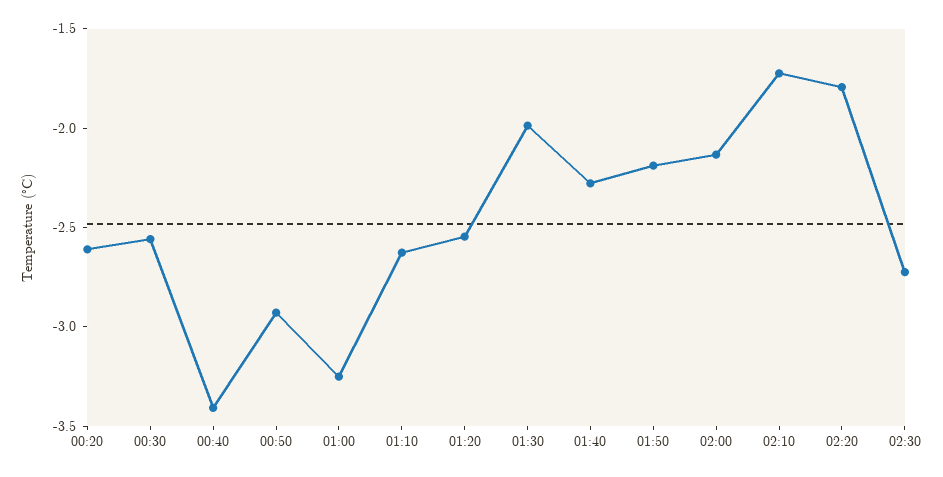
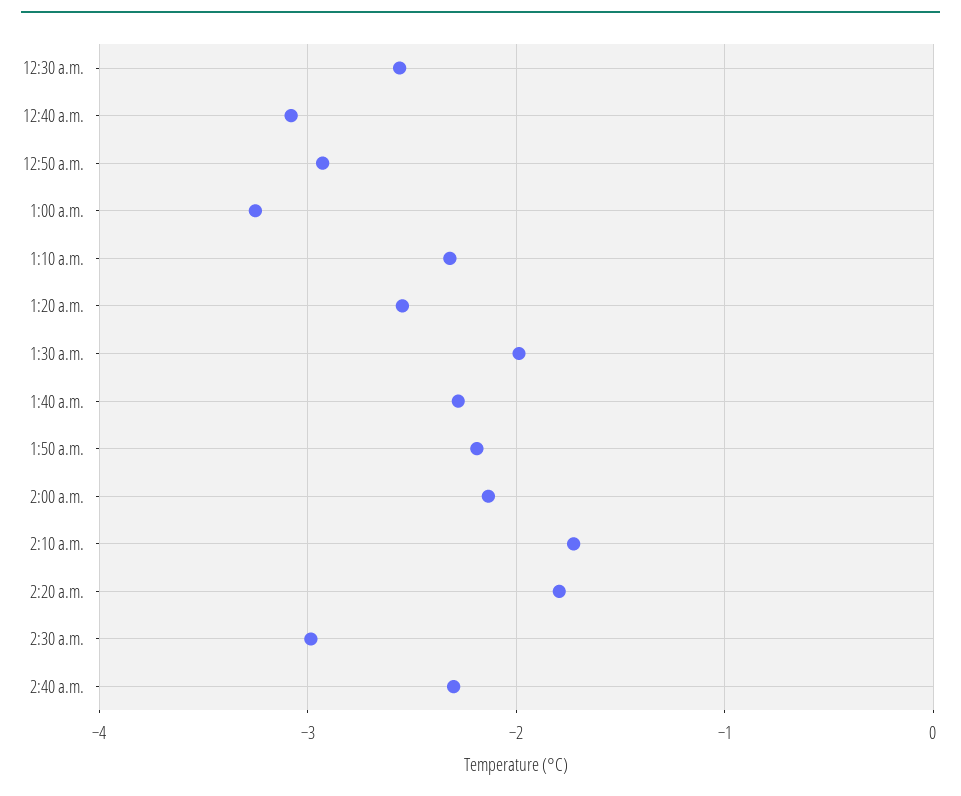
00:20: -2.6 -> none
00:40: -3.4 -> -3.1
01:10: -2.6 -> -2.3
02:30: -2.7 -> -3
2:40 a.m.: none -> -2.3

